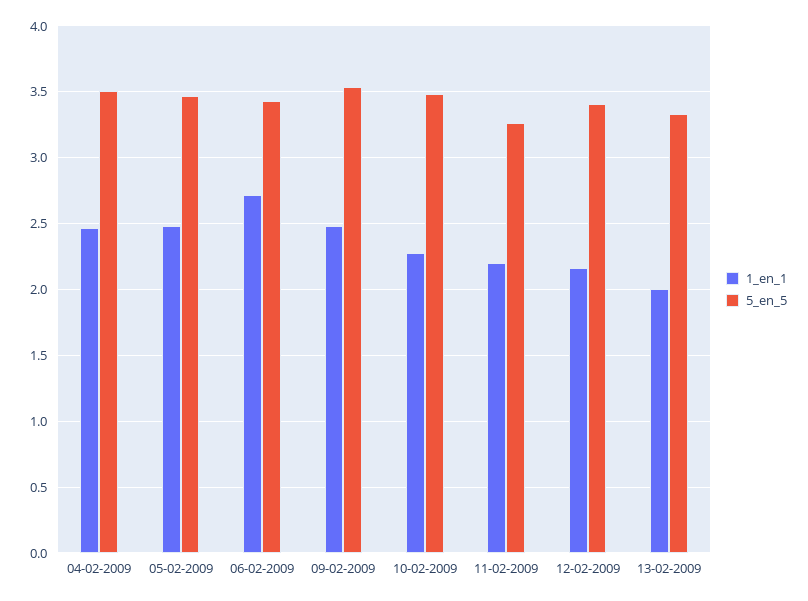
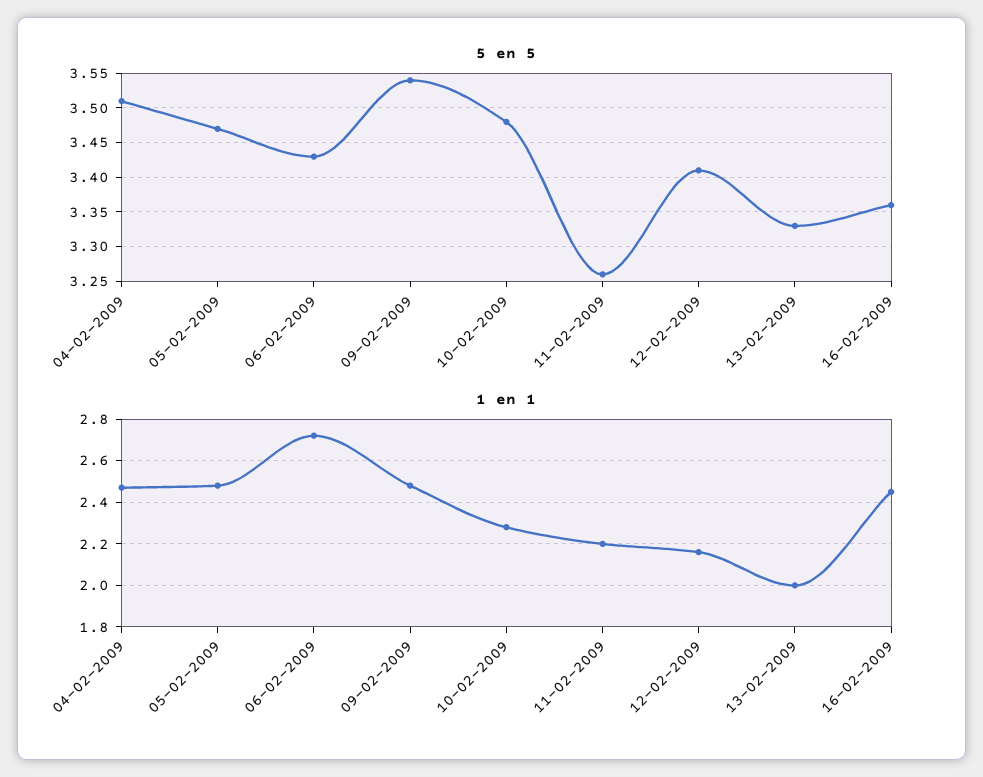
5_en_5, 16-02-2009: none -> 3.36
1_en_1, 16-02-2009: none -> 2.45

